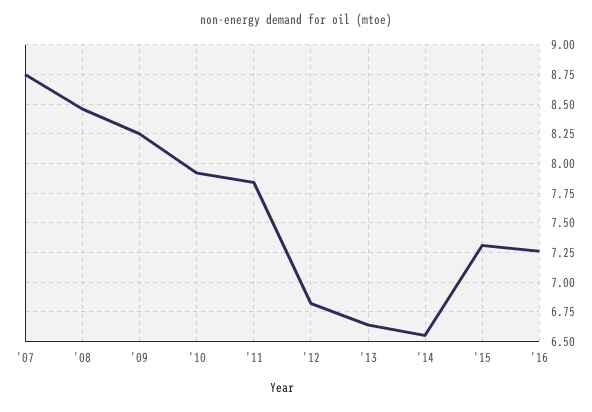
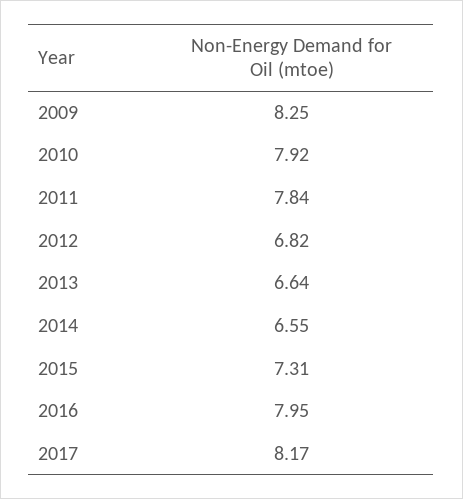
'07: 8.75 -> none
'08: 8.5 -> none
'16: 7.25 -> 7.95
2017: none -> 8.17

